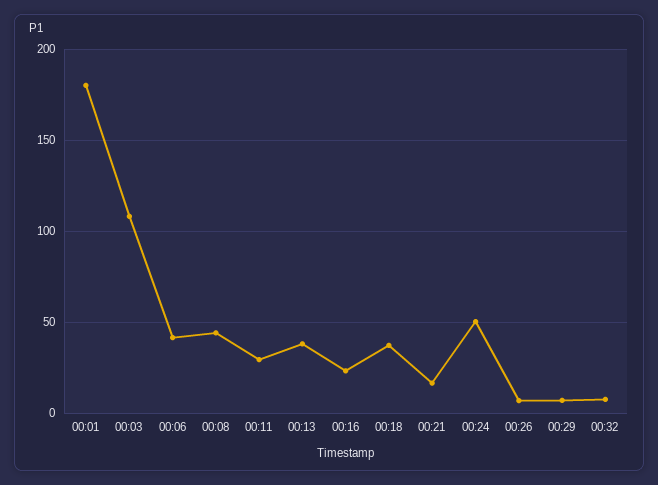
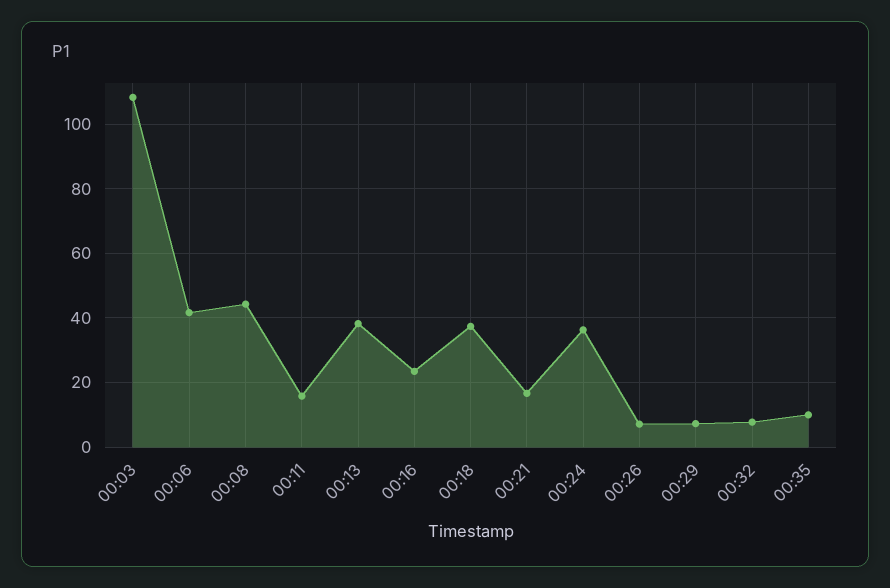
00:01: 180 -> none
00:11: 30 -> 16
00:24: 50 -> 36
00:35: none -> 10

